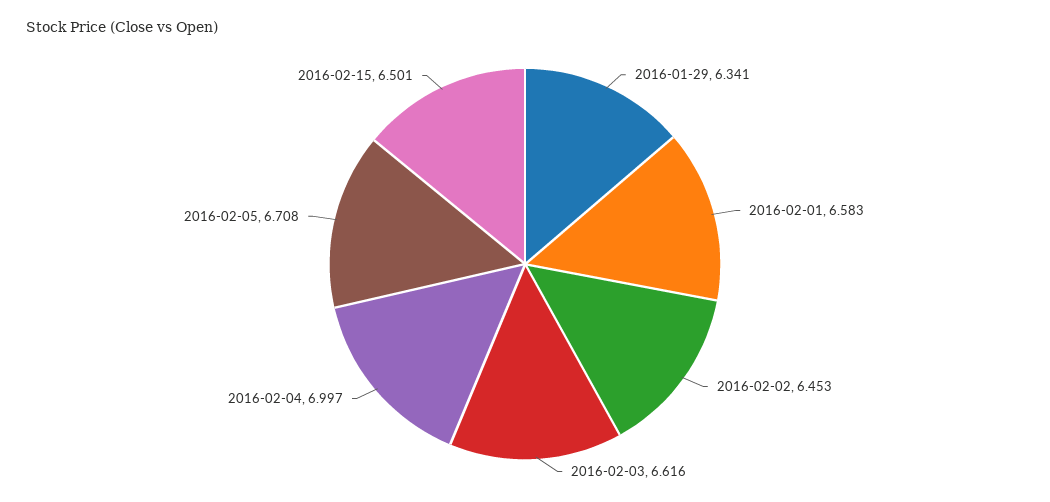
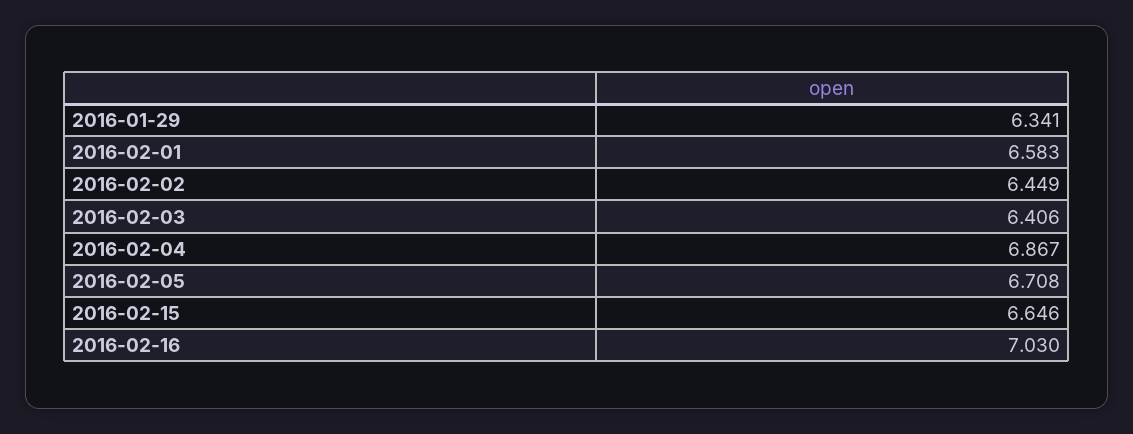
2016-02-02: 6.453 -> 6.449
2016-02-03: 6.616 -> 6.406
2016-02-04: 6.997 -> 6.867
2016-02-15: 6.501 -> 6.646
2016-02-16: none -> 7.03

